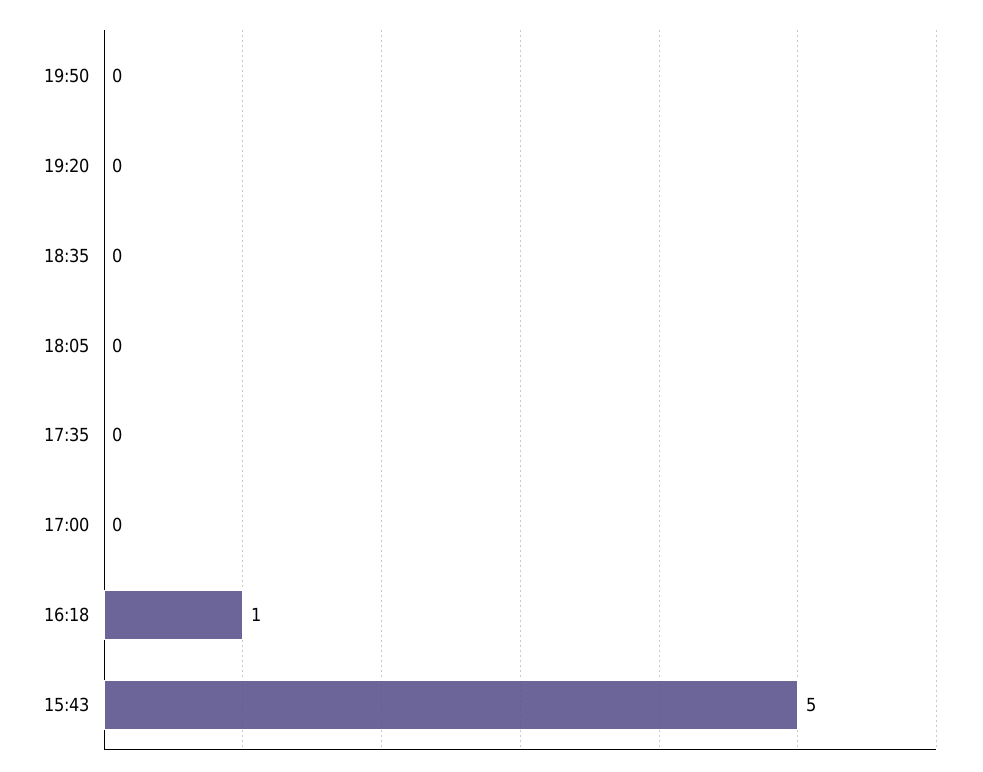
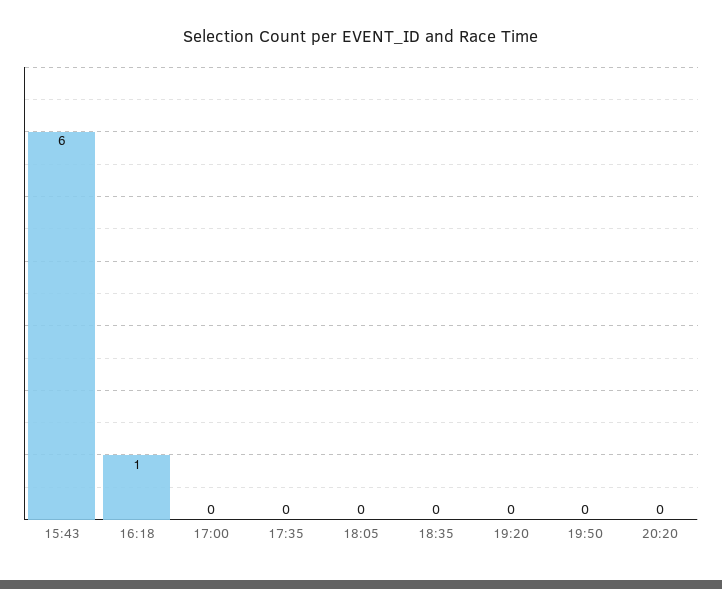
15:43: 5 -> 6
20:20: none -> 0

